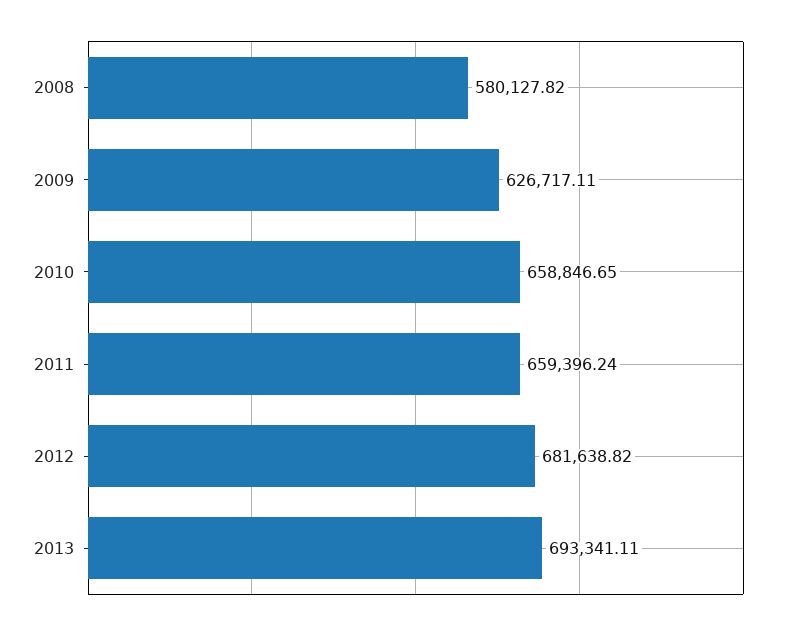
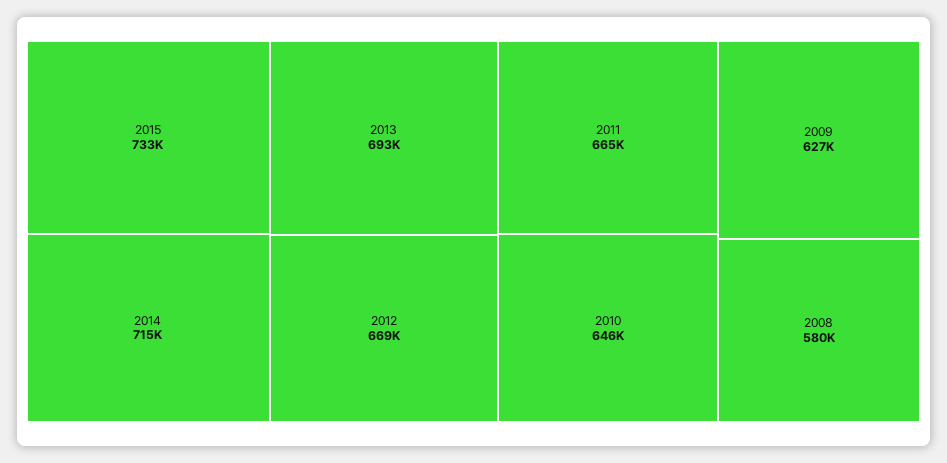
2010: 658846.65 -> 646000
2011: 659396.24 -> 665000
2012: 681638.82 -> 669000
2015: none -> 733000
2014: none -> 715000

